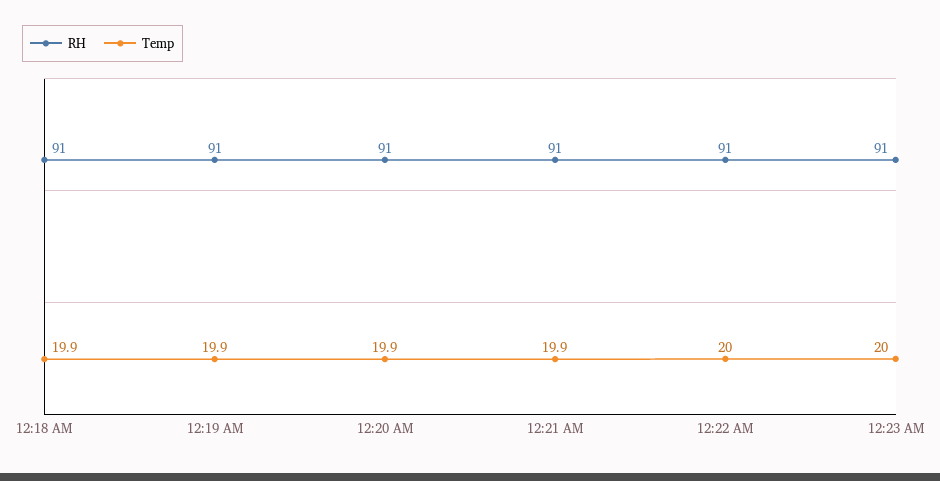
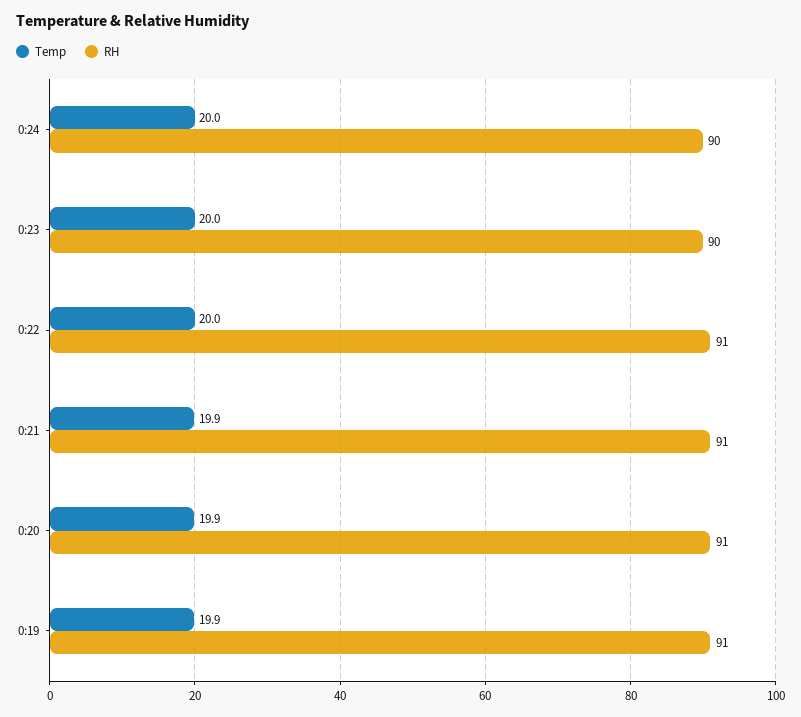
RH, 12:18 AM: 91 -> none
Temp, 12:18 AM: 19.9 -> none
RH, 12:23 AM: 91 -> 90
Temp, 0:24: none -> 20
RH, 0:24: none -> 90

